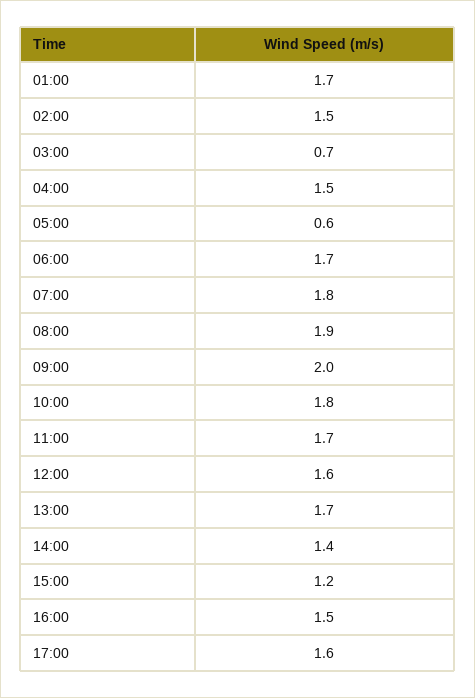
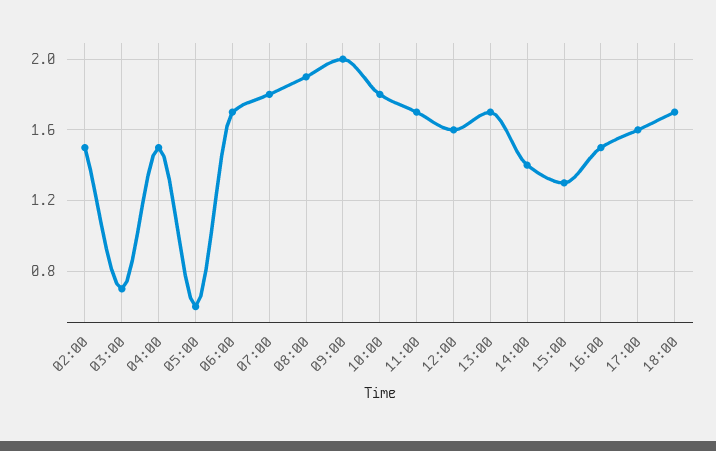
01:00: 1.7 -> none
15:00: 1.2 -> 1.3
18:00: none -> 1.7

